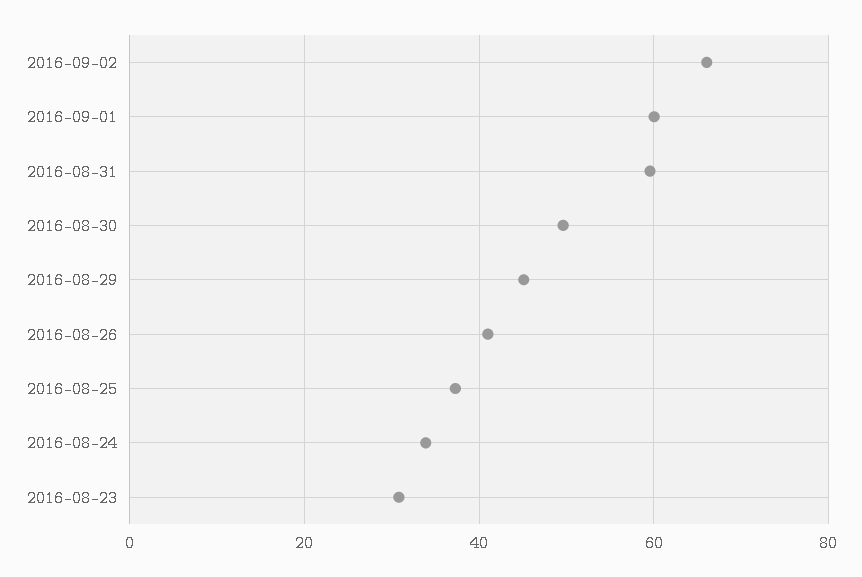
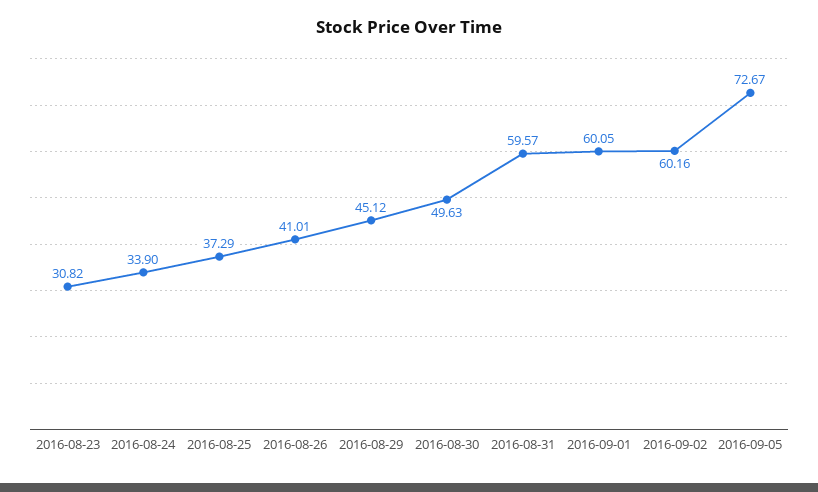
2016-09-02: 66 -> 60.16
2016-09-05: none -> 72.67

